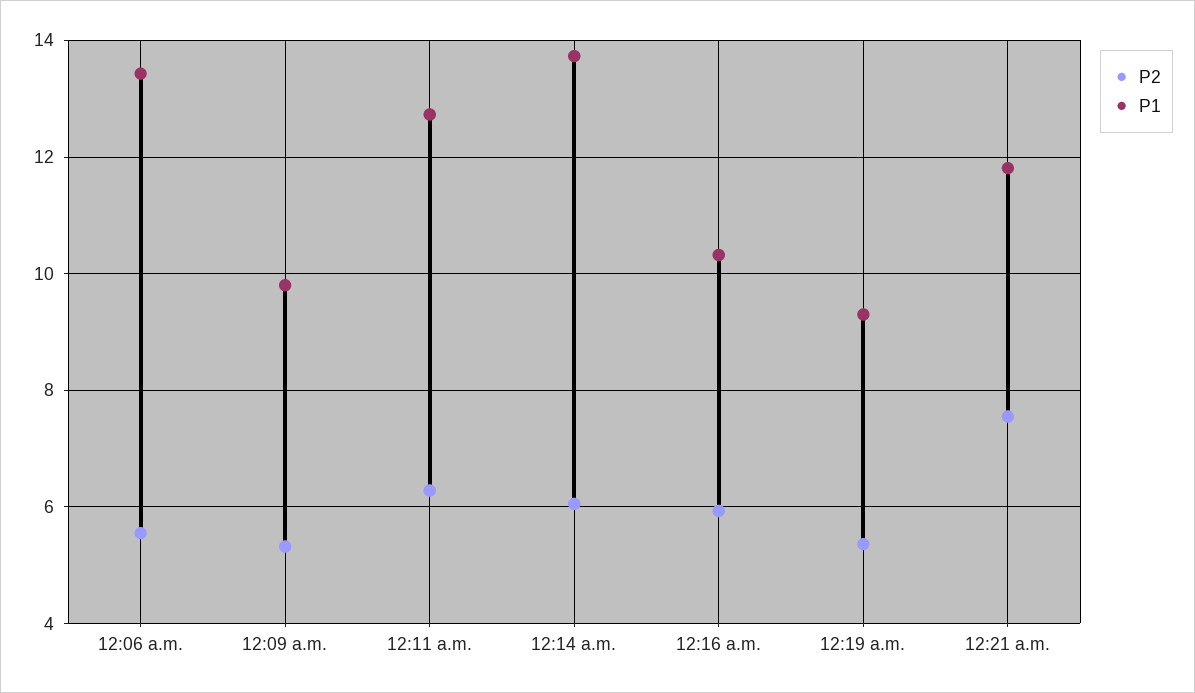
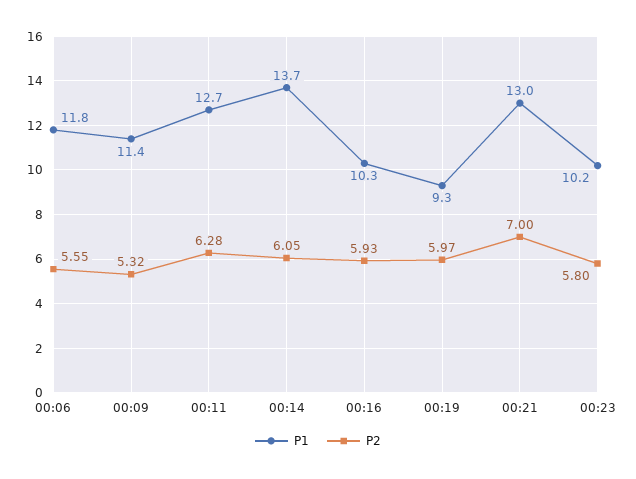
P1, 12:06 a.m.: 13.4 -> 11.8
P1, 12:09 a.m.: 9.8 -> 11.4
P2, 12:19 a.m.: 5.4 -> 5.97
P2, 12:21 a.m.: 7.6 -> 7
P1, 12:21 a.m.: 11.8 -> 13
P1, 00:23: none -> 10.2
P2, 00:23: none -> 5.8

